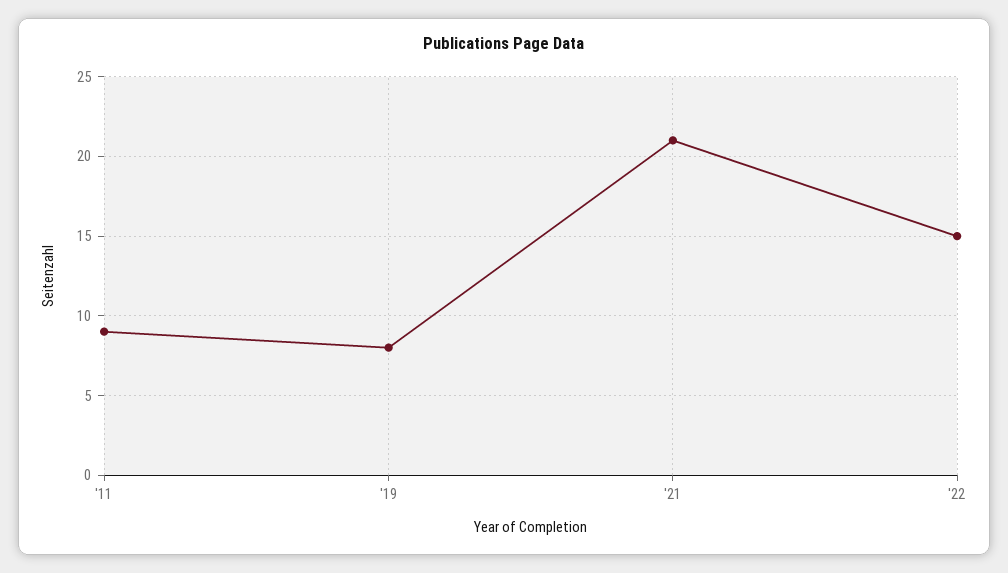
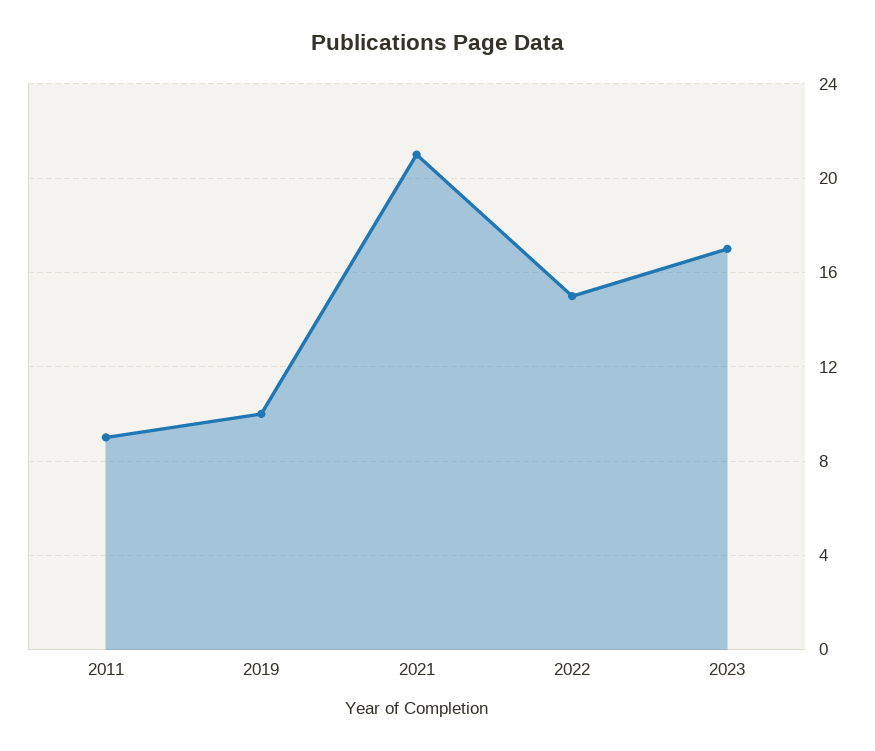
'19: 8 -> 10
2023: none -> 17

